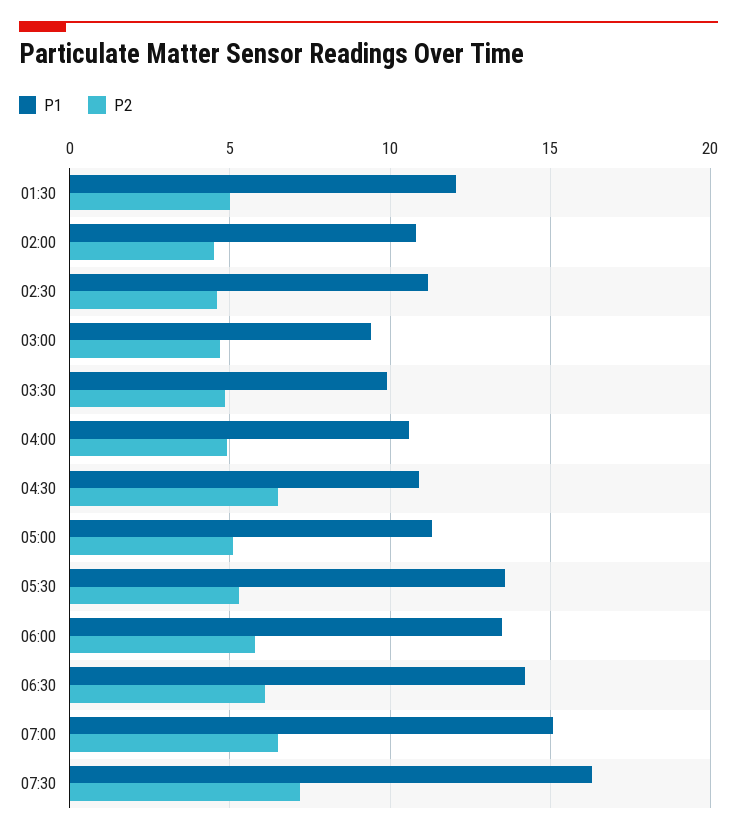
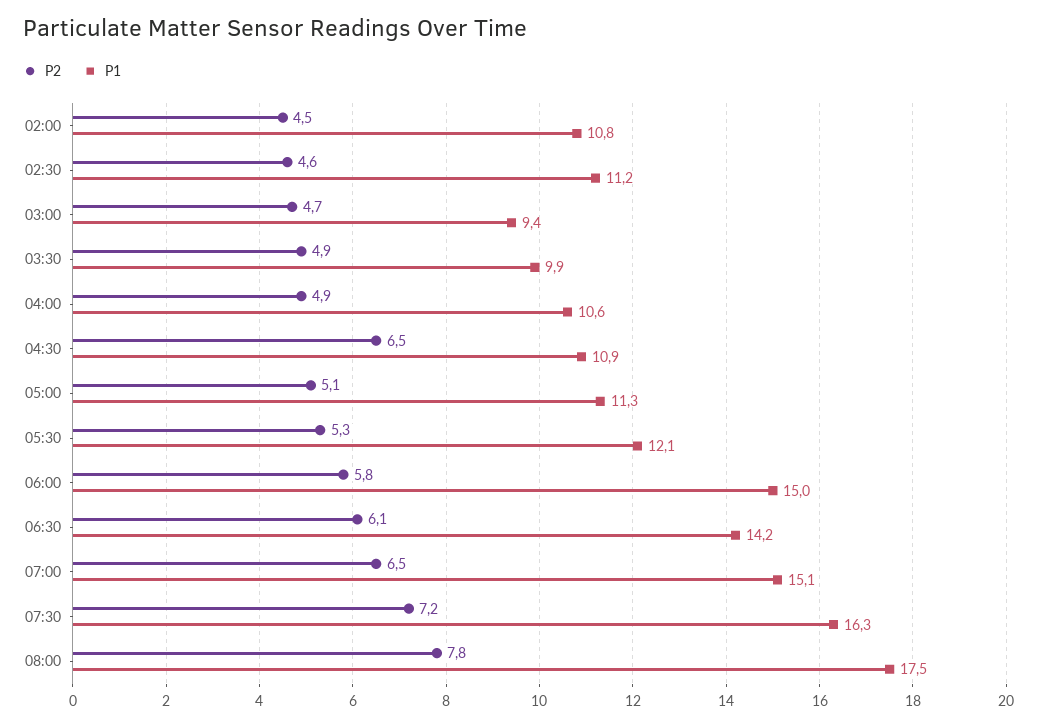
P1, 01:30: 12 -> none
P2, 01:30: 5 -> none
P1, 05:30: 13.5 -> 12.1
P1, 06:00: 13.5 -> 15
P2, 08:00: none -> 7.8
P1, 08:00: none -> 17.5

